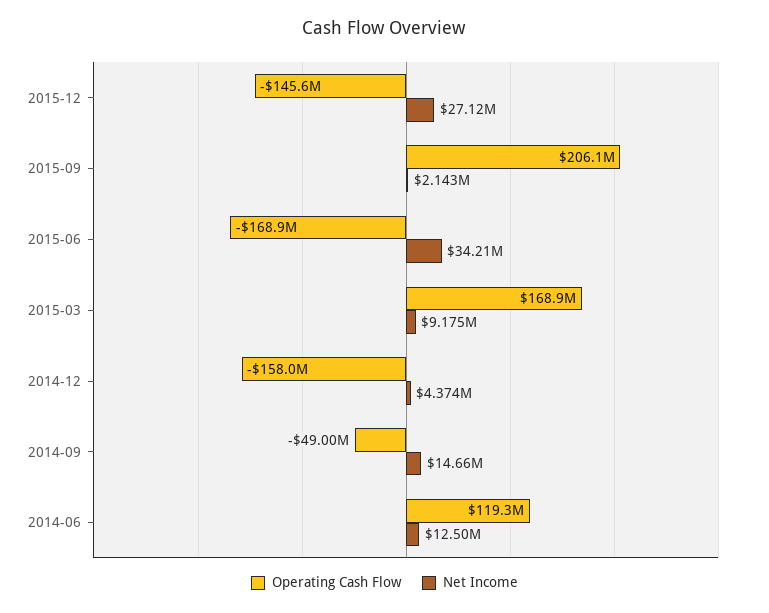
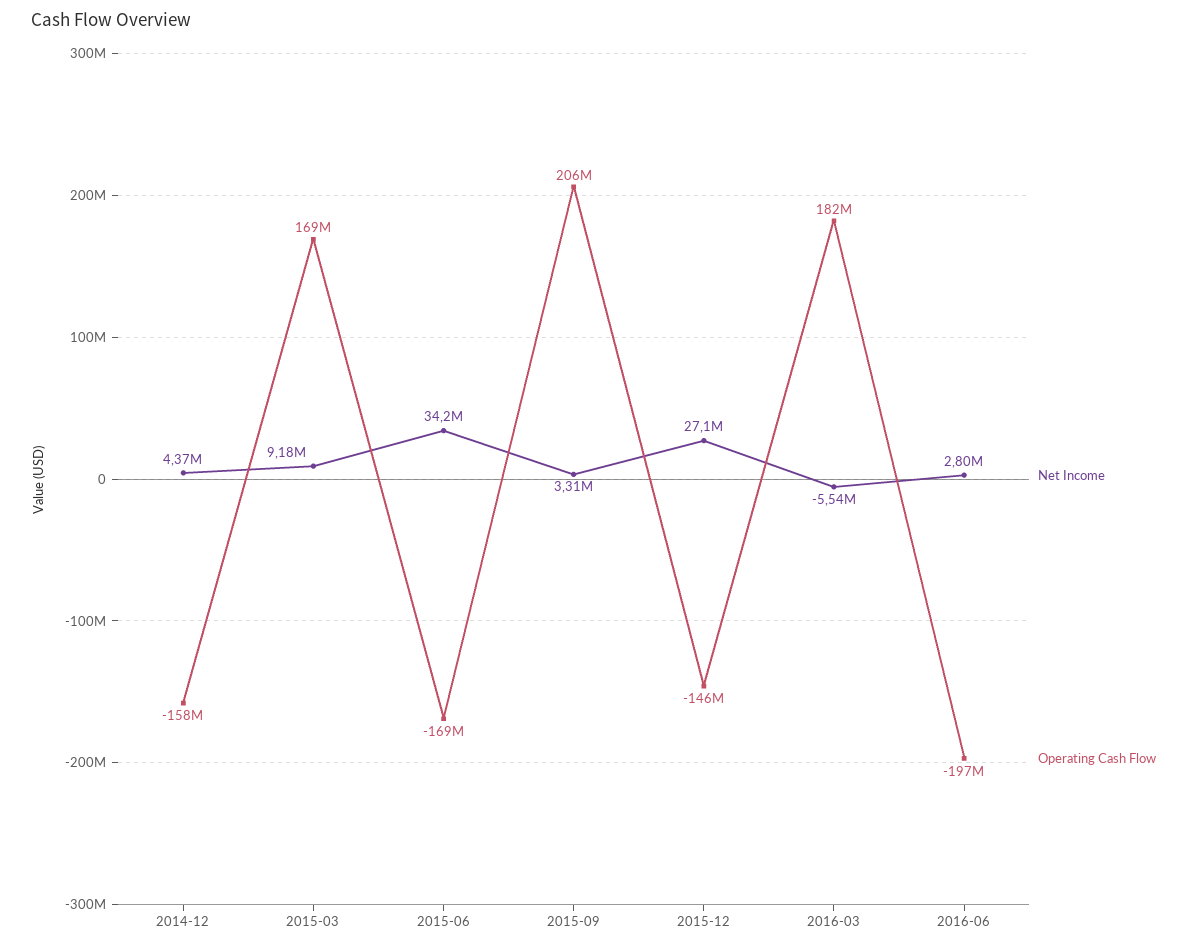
Net Income, 2015-09: 2143000 -> 3310000
Operating Cash Flow, 2014-09: -49000000 -> none
Net Income, 2014-09: 14660000 -> none
Operating Cash Flow, 2014-06: 119300000 -> none
Net Income, 2014-06: 12500000 -> none
Net Income, 2016-03: none -> -5540000
Operating Cash Flow, 2016-03: none -> 182000000
Net Income, 2016-06: none -> 2800000
Operating Cash Flow, 2016-06: none -> -197000000

